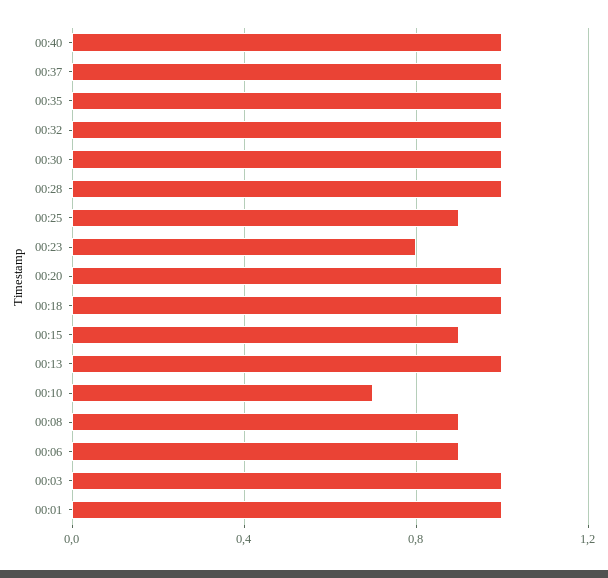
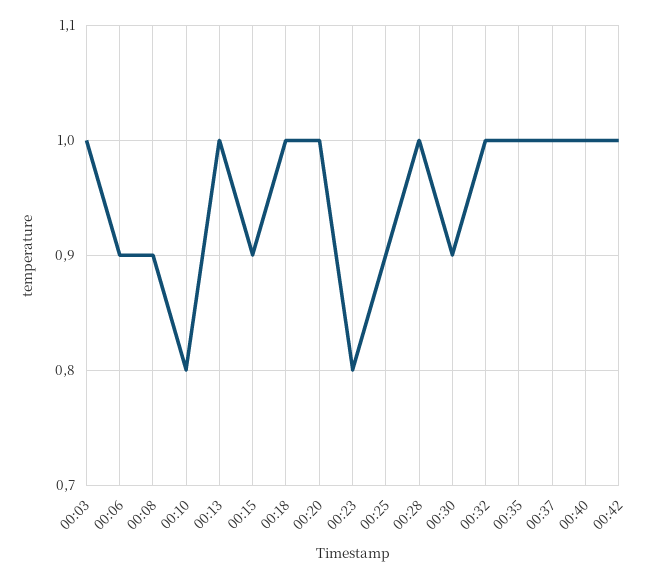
00:30: 1 -> 0.9
00:10: 0.7 -> 0.8
00:01: 1 -> none
00:42: none -> 1

